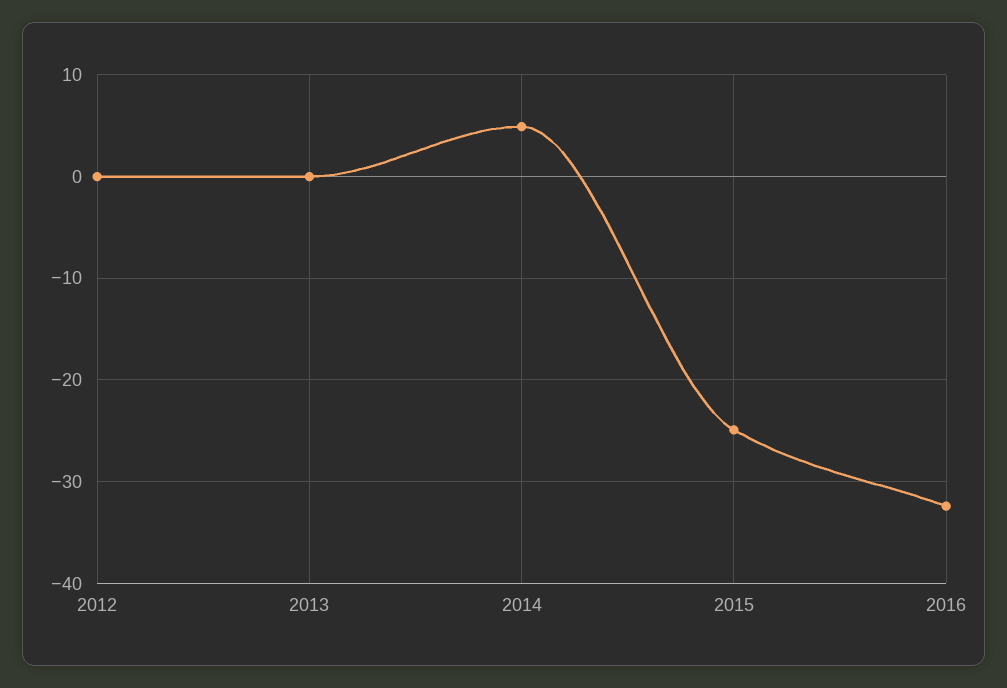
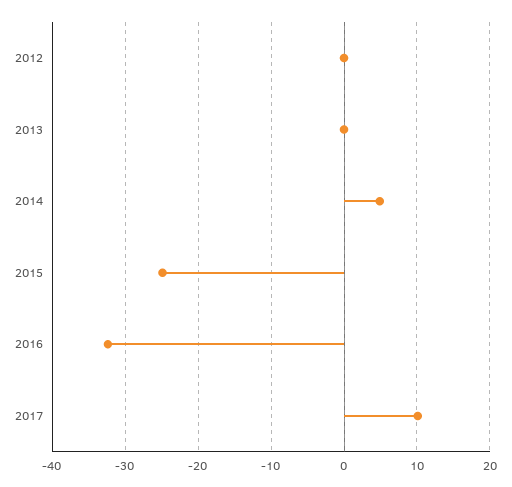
2017: none -> 10

